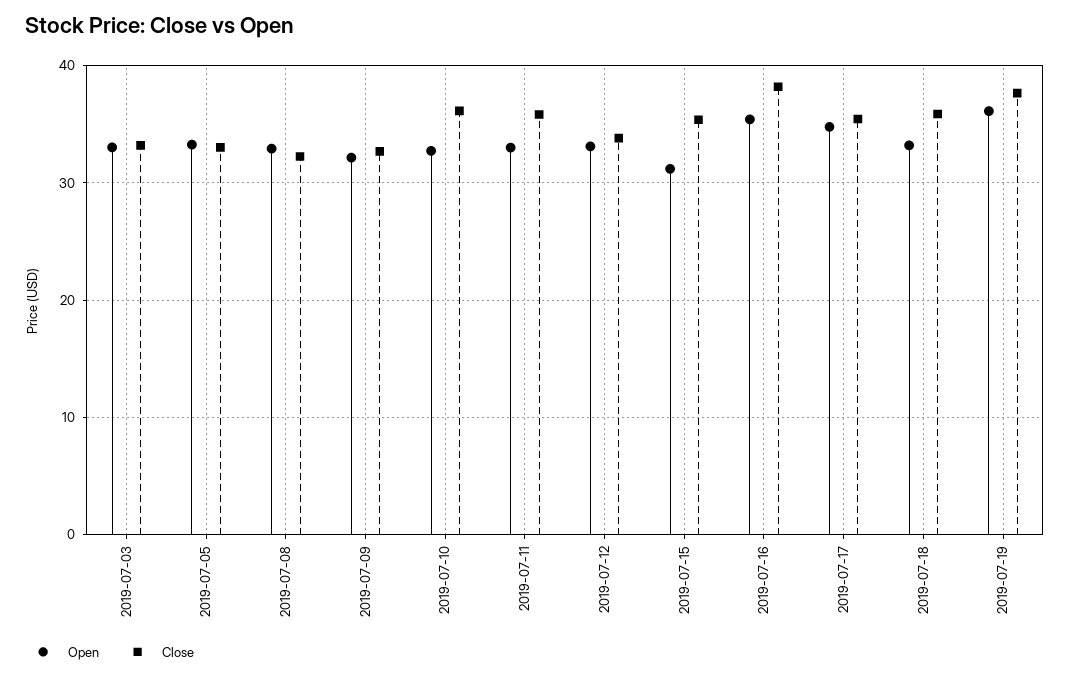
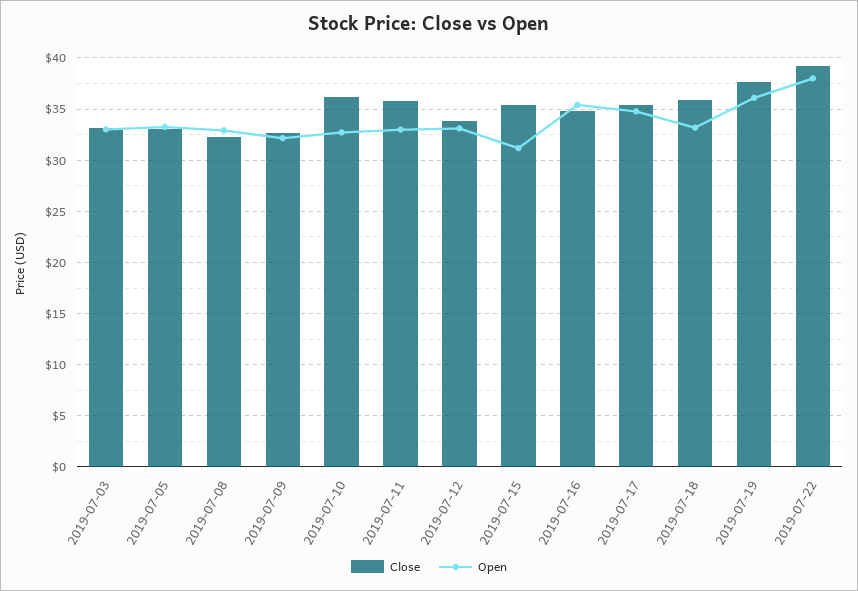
Close, 2019-07-16: 38 -> 35
Close, 2019-07-22: none -> 39
Open, 2019-07-22: none -> 38

